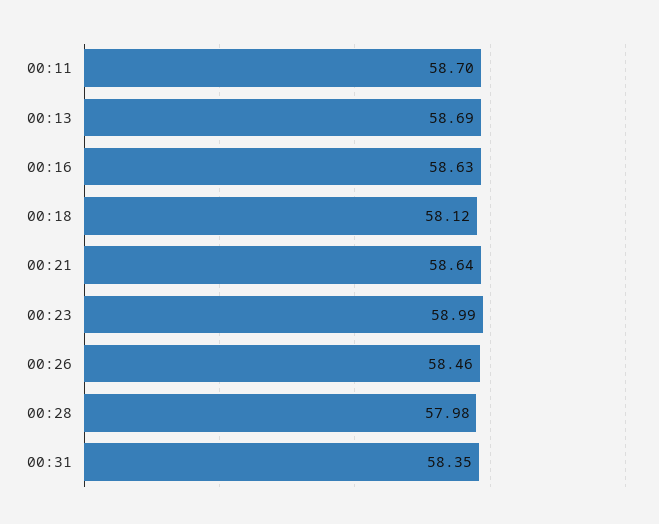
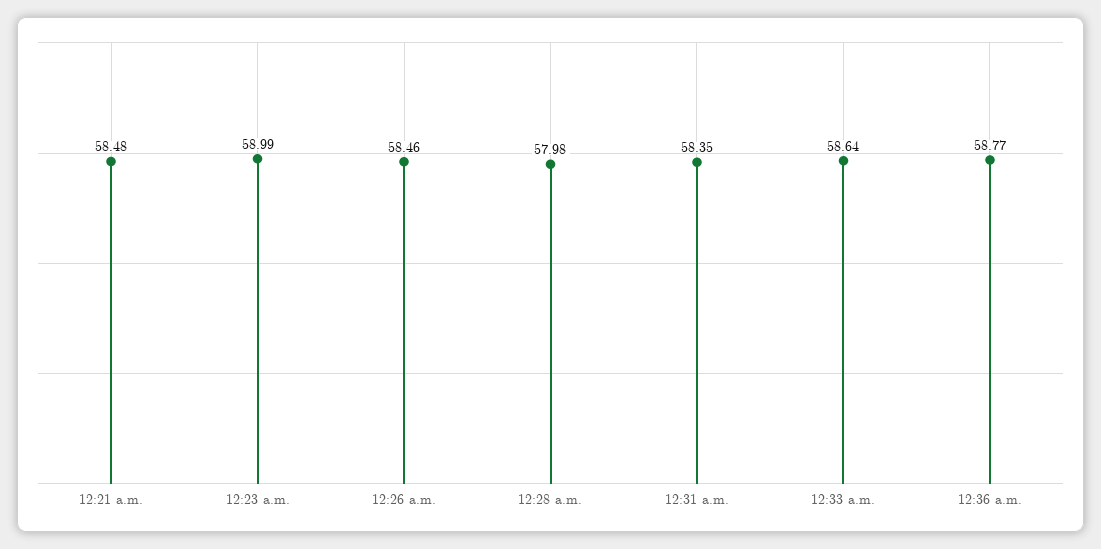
00:11: 58.7 -> none
00:13: 58.69 -> none
00:16: 58.63 -> none
00:18: 58.12 -> none
00:21: 58.64 -> 58.48
12:33 a.m.: none -> 58.64
12:36 a.m.: none -> 58.77

